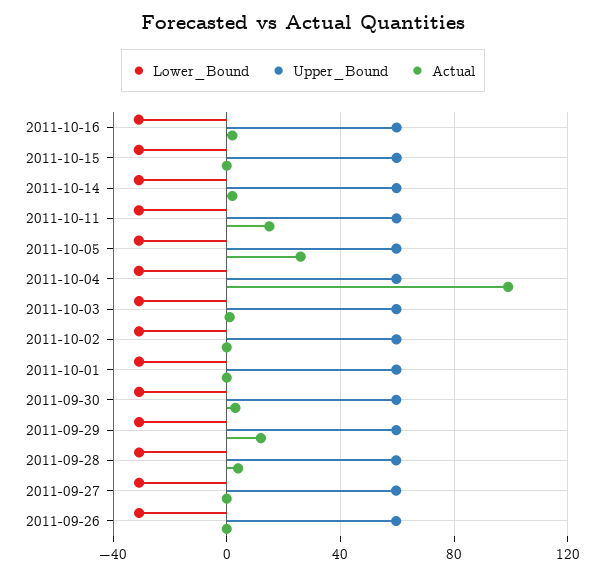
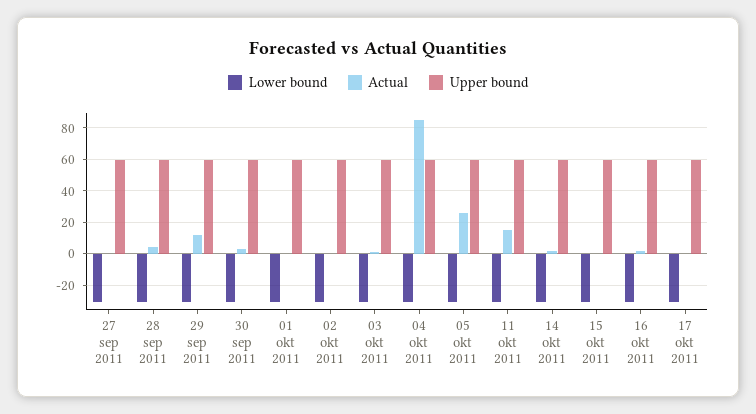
Actual, 2011-10-04: 100 -> 85
Lower_Bound, 2011-09-26: -30 -> none
Upper_Bound, 2011-09-26: 60 -> none
Actual, 2011-09-26: 0 -> none
Lower_Bound, 17 okt 2011: none -> -30
Actual, 17 okt 2011: none -> 0
Upper_Bound, 17 okt 2011: none -> 60

